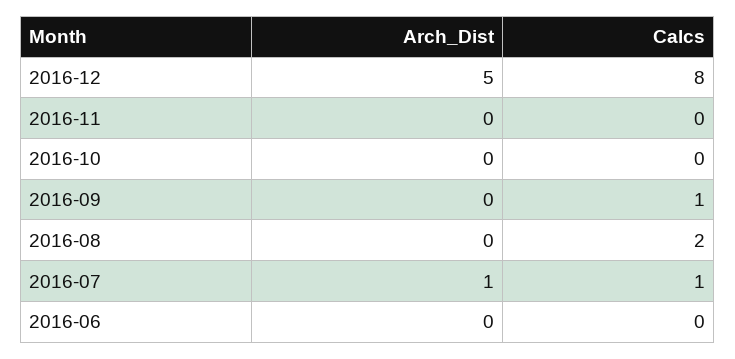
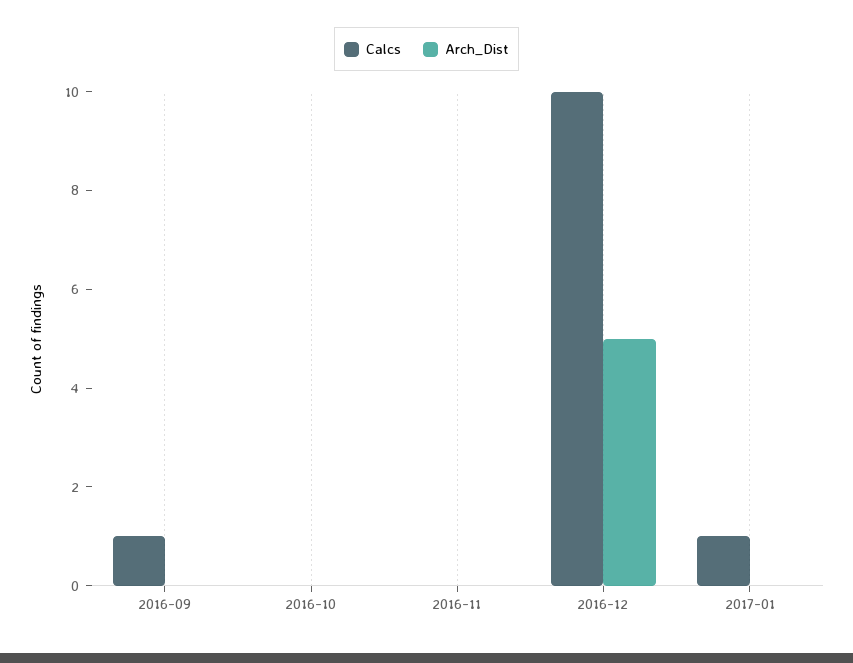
Calcs, 2016-12: 8 -> 10
Arch_Dist, 2016-08: 0 -> none
Calcs, 2016-08: 2 -> none
Arch_Dist, 2016-07: 1 -> none
Calcs, 2016-07: 1 -> none
Arch_Dist, 2016-06: 0 -> none
Calcs, 2016-06: 0 -> none
Calcs, 2017-01: none -> 1
Arch_Dist, 2017-01: none -> 0

